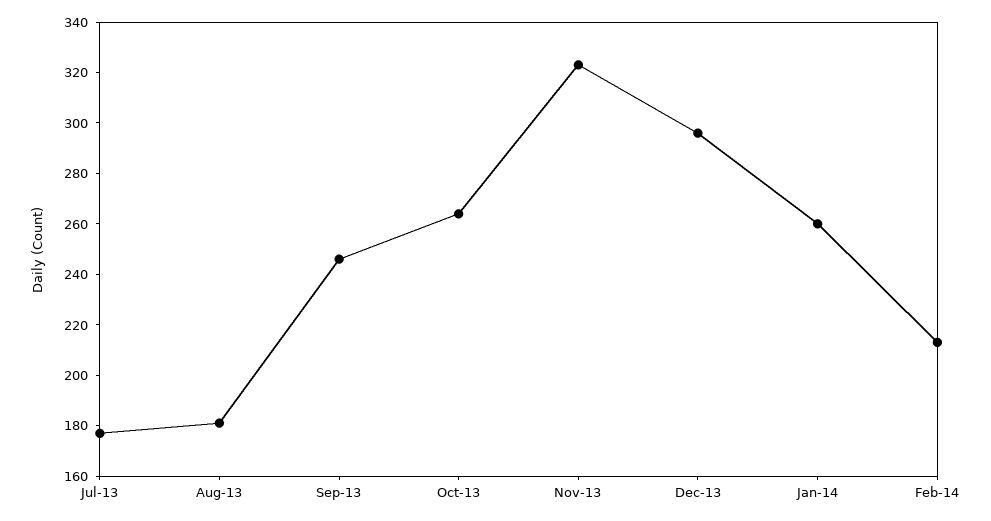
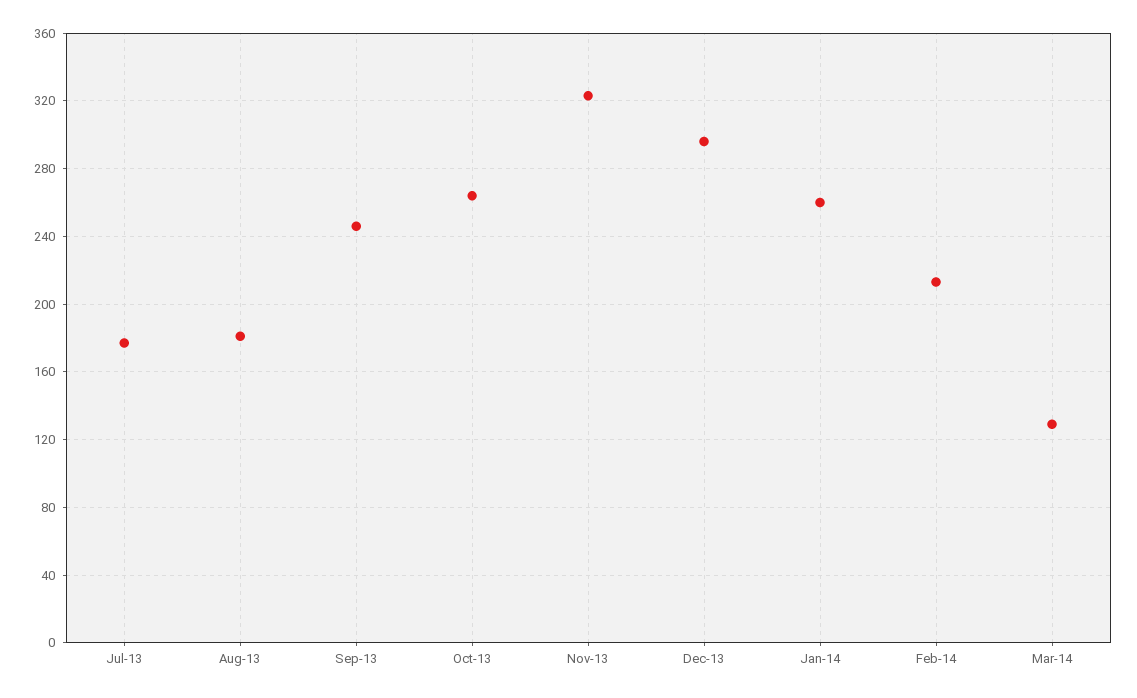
Mar-14: none -> 130

